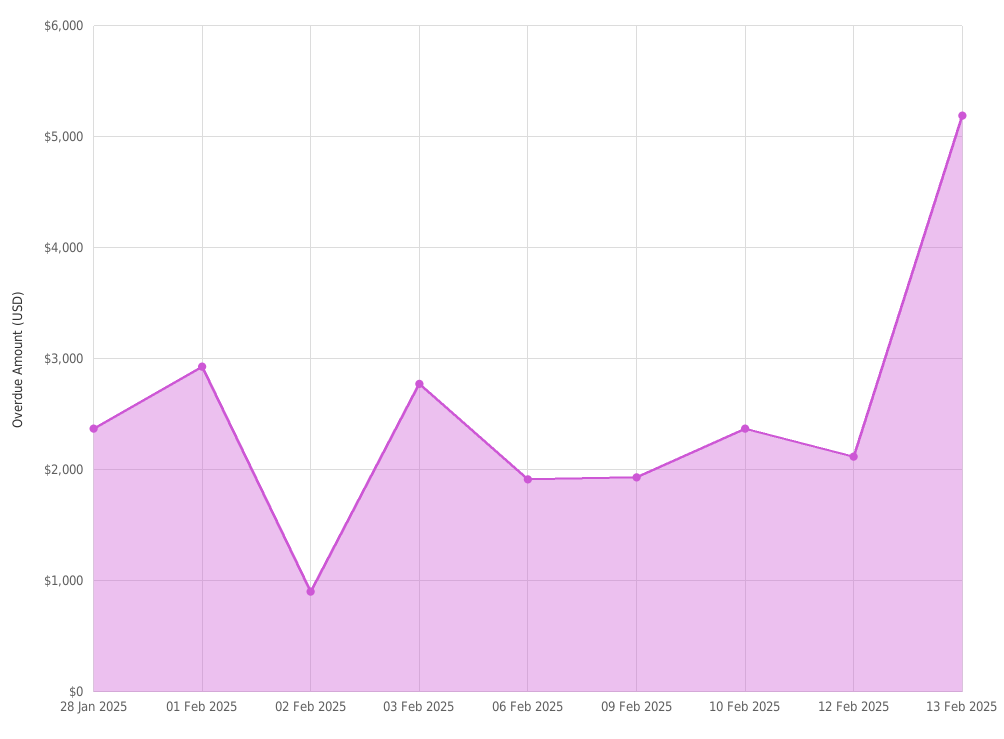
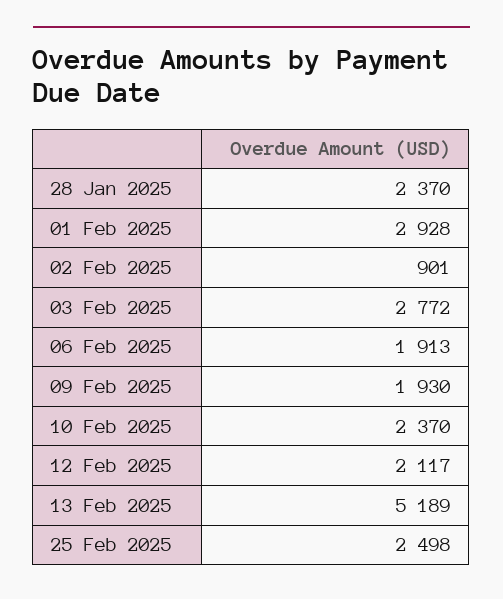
25 Feb 2025: none -> 2498

